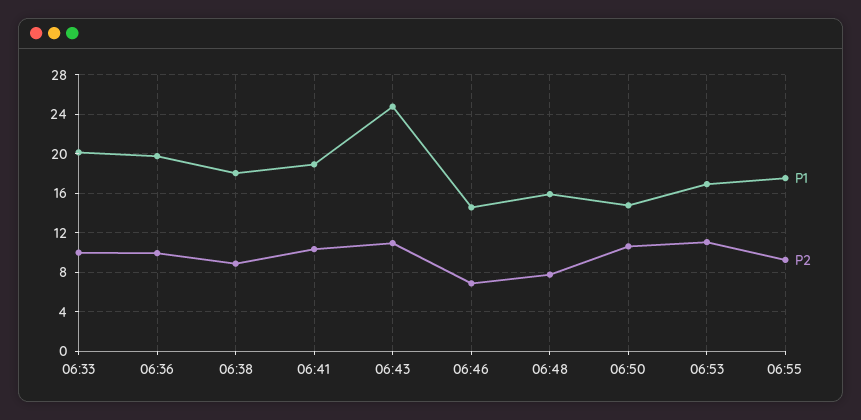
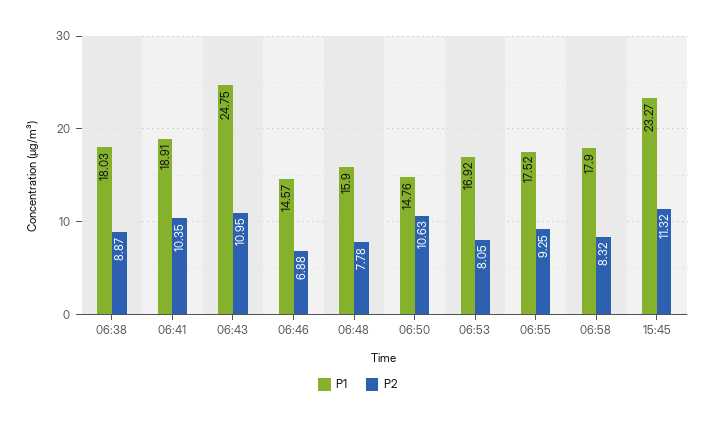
P1, 06:33: 20 -> none
P2, 06:33: 10 -> none
P1, 06:36: 20 -> none
P2, 06:36: 10 -> none
P2, 06:53: 11 -> 8.05
P1, 06:58: none -> 17.9
P2, 06:58: none -> 8.32
P1, 15:45: none -> 23.27
P2, 15:45: none -> 11.32

